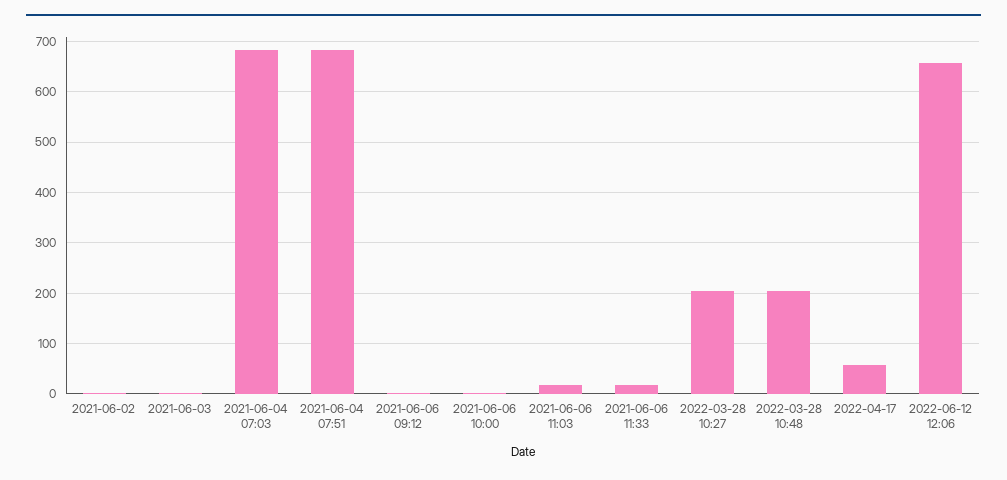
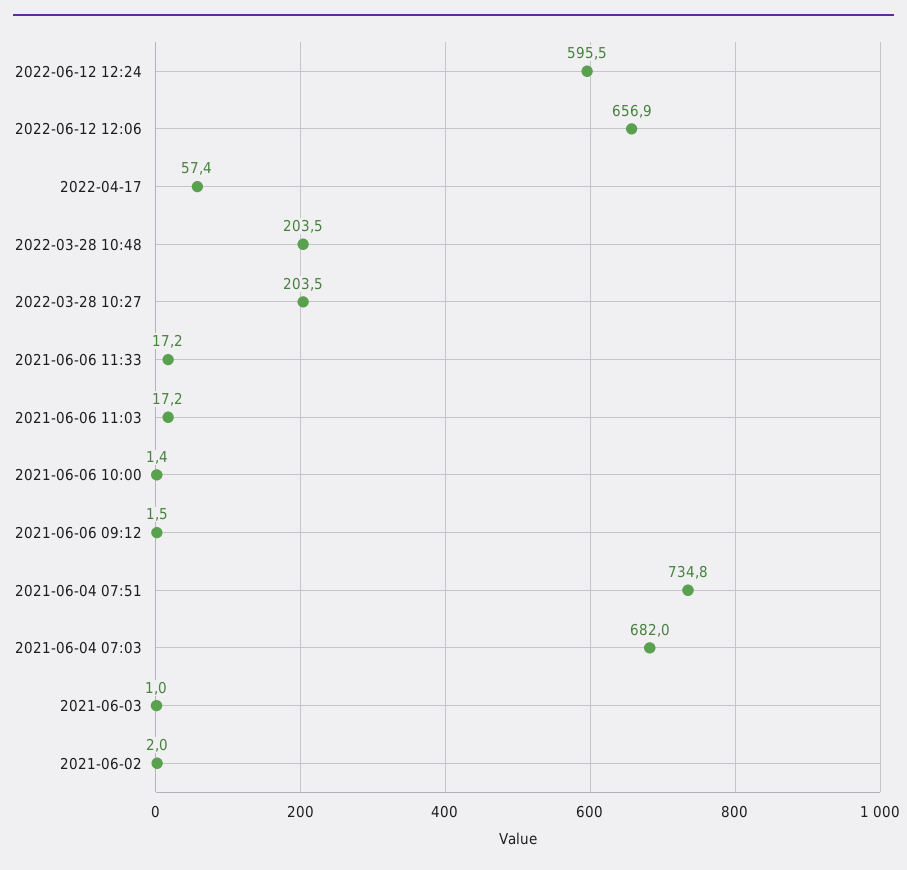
2021-06-04 07:51: 680 -> 734.8
2022-06-12 12:24: none -> 595.5

